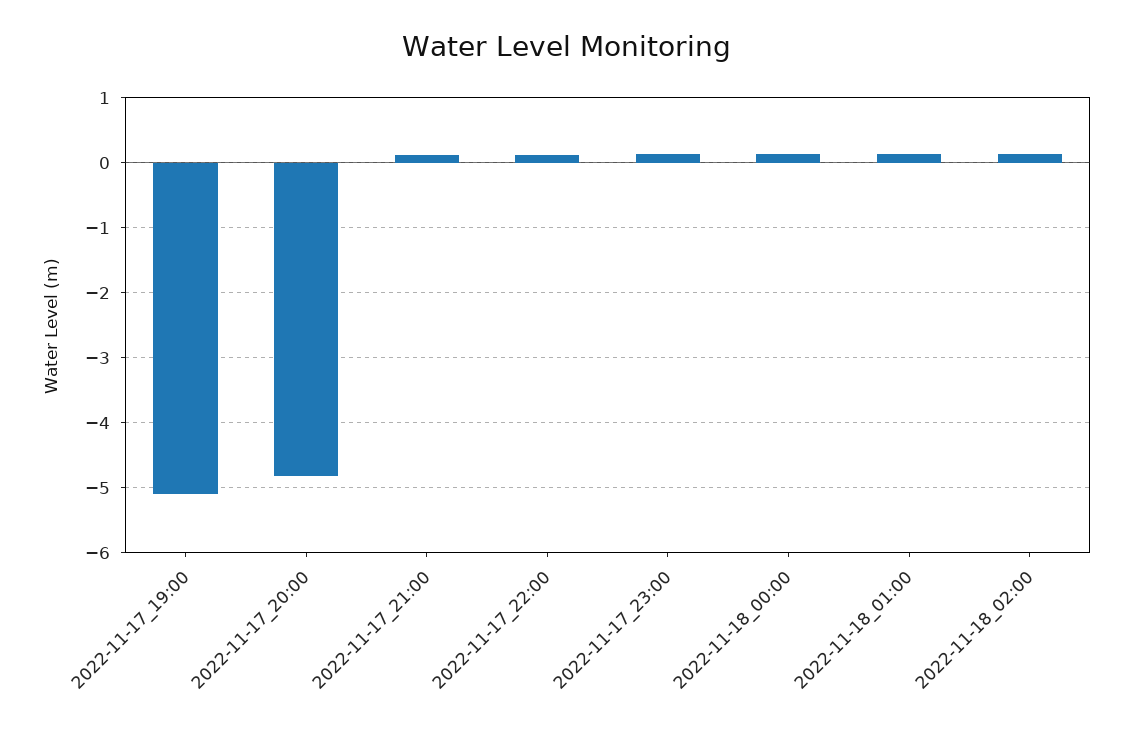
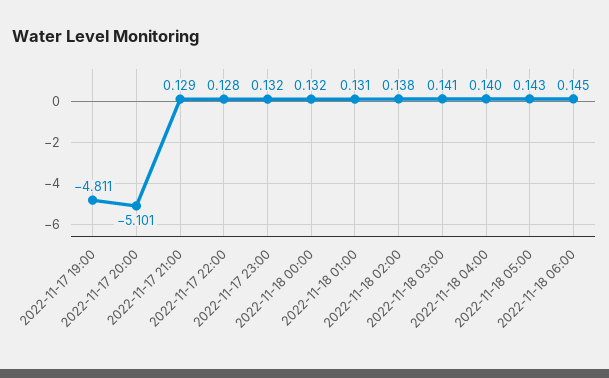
2022-11-17_19:00: -5.1 -> -4.811
2022-11-17_20:00: -4.8 -> -5.101
2022-11-18 03:00: none -> 0.141
2022-11-18 04:00: none -> 0.14
2022-11-18 05:00: none -> 0.143
2022-11-18 06:00: none -> 0.145

